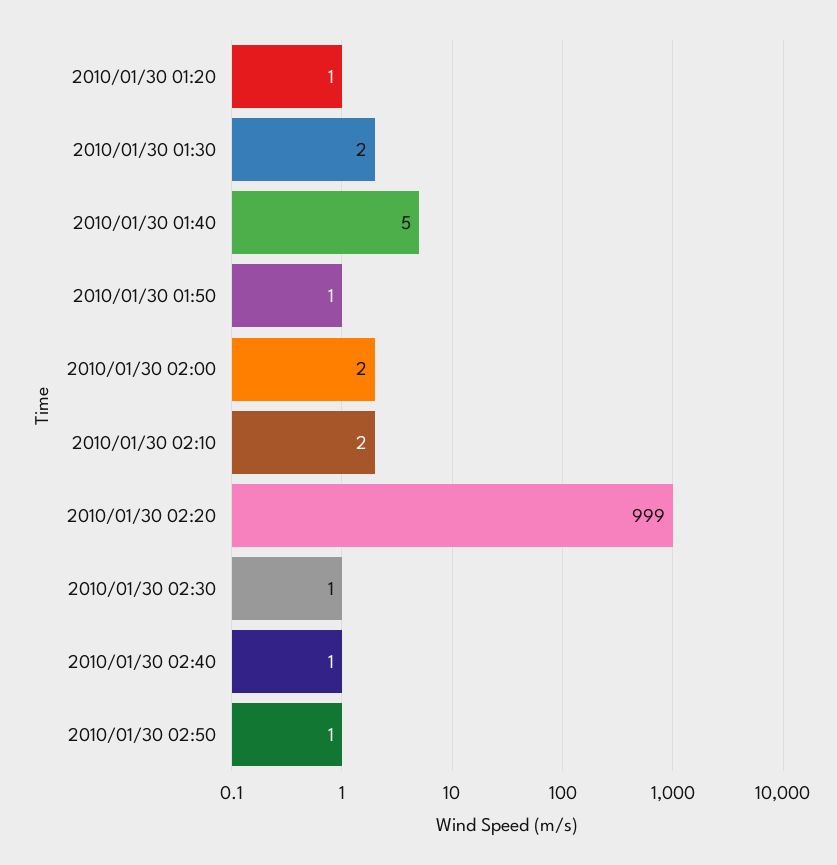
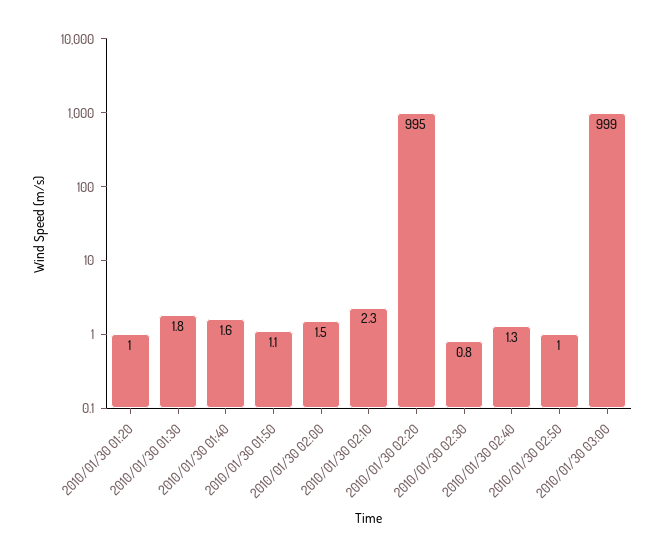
2010/01/30 01:40: 5 -> 1.6
2010/01/30 02:20: 999 -> 995
2010/01/30 03:00: none -> 999

